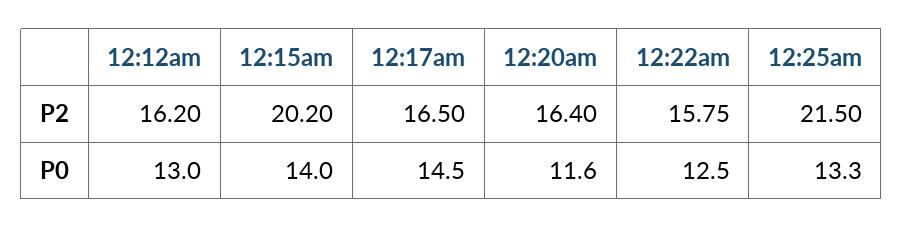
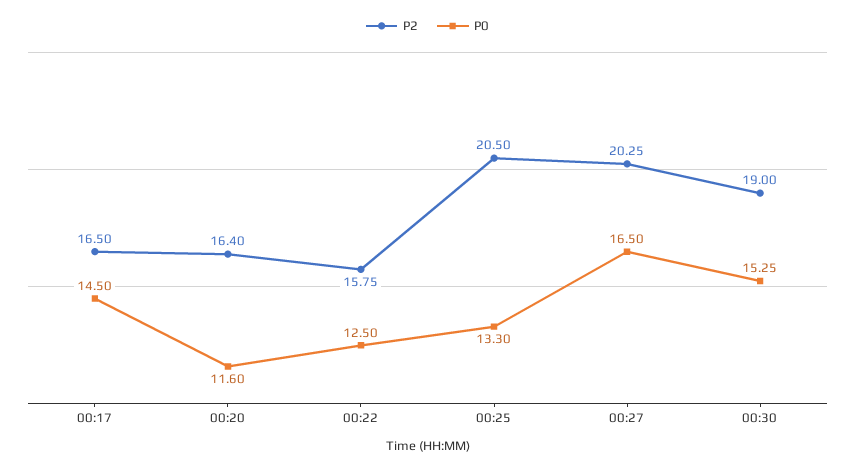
P2, 12:12am: 16.2 -> none
P2, 12:15am: 20.2 -> none
P2, 12:25am: 21.5 -> 20.5
P0, 12:12am: 13 -> none
P0, 12:15am: 14 -> none
P2, 00:27: none -> 20.25
P0, 00:27: none -> 16.5
P2, 00:30: none -> 19
P0, 00:30: none -> 15.25

